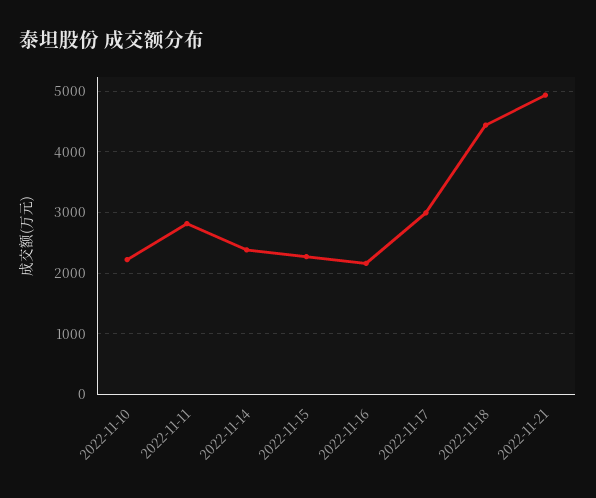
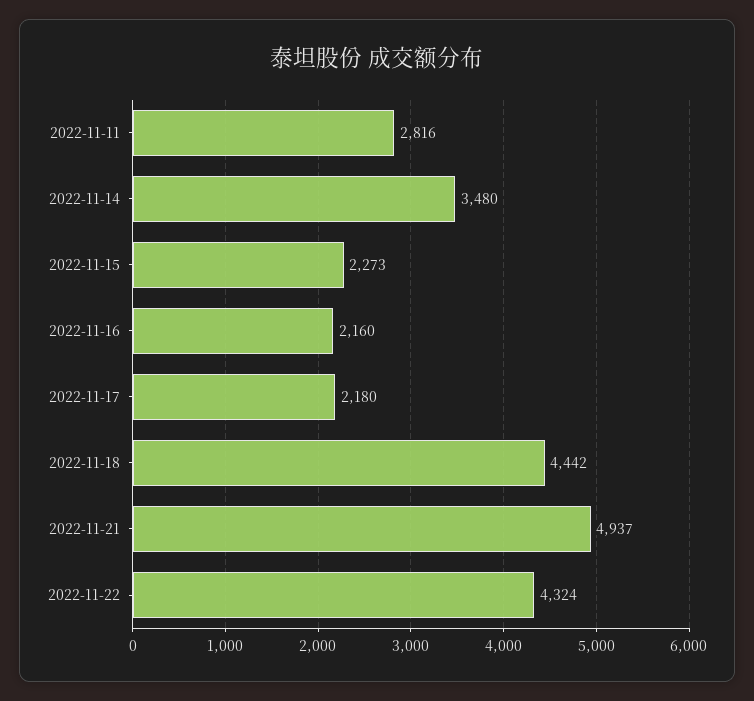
2022-11-10: 2200 -> none
2022-11-14: 2400 -> 3480
2022-11-17: 3000 -> 2180
2022-11-22: none -> 4324

